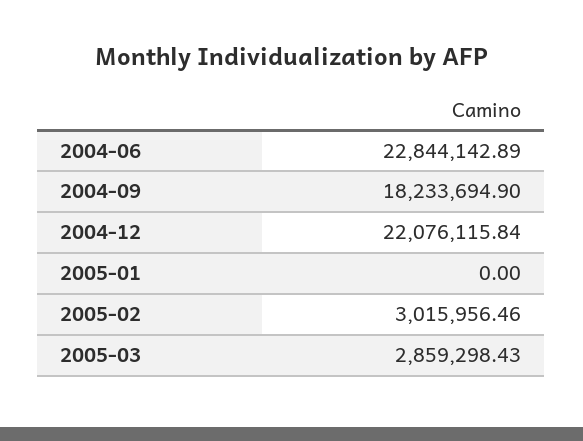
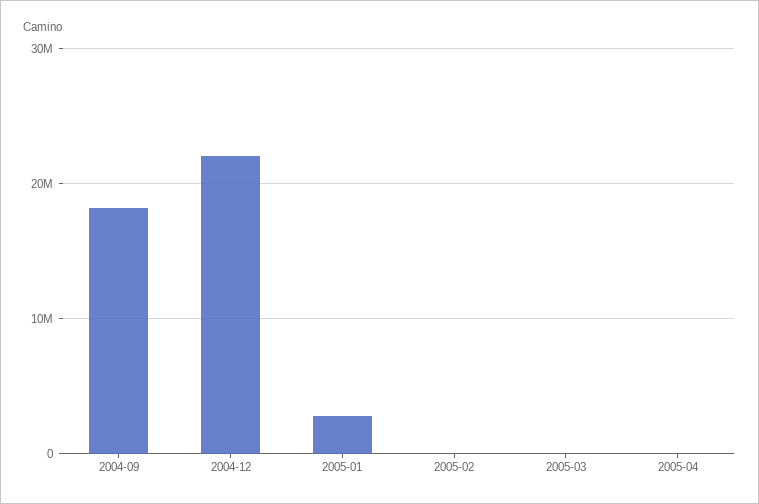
2004-06: 22844142.89 -> none
2005-01: 0 -> 3000000
2005-02: 3015956.46 -> 0
2005-03: 2859298.43 -> 0
2005-04: none -> 0

